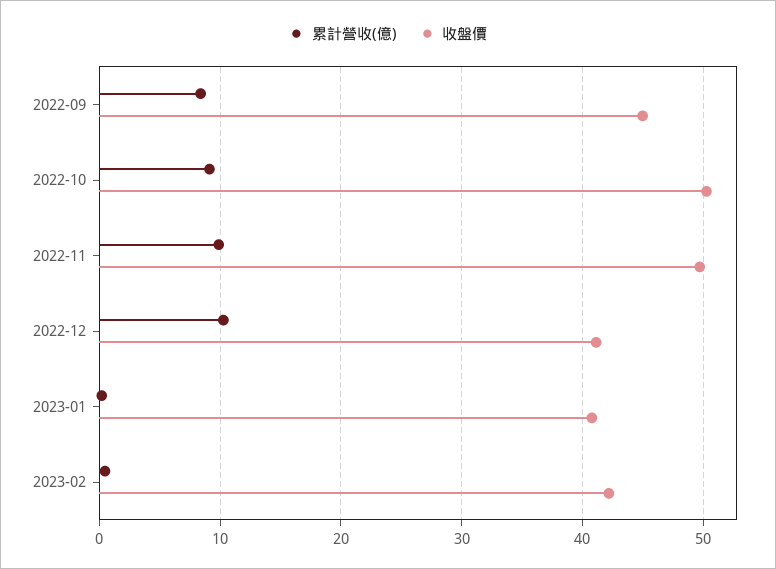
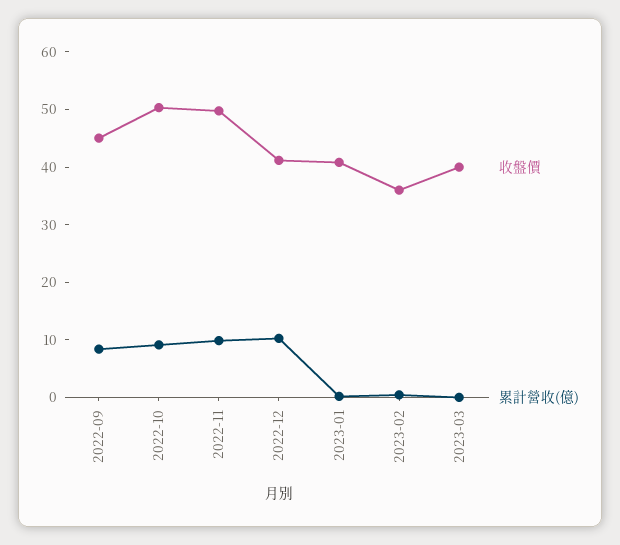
收盤價, 2023-02: 42 -> 36
收盤價, 2023-03: none -> 40
累計營收(億), 2023-03: none -> 0

